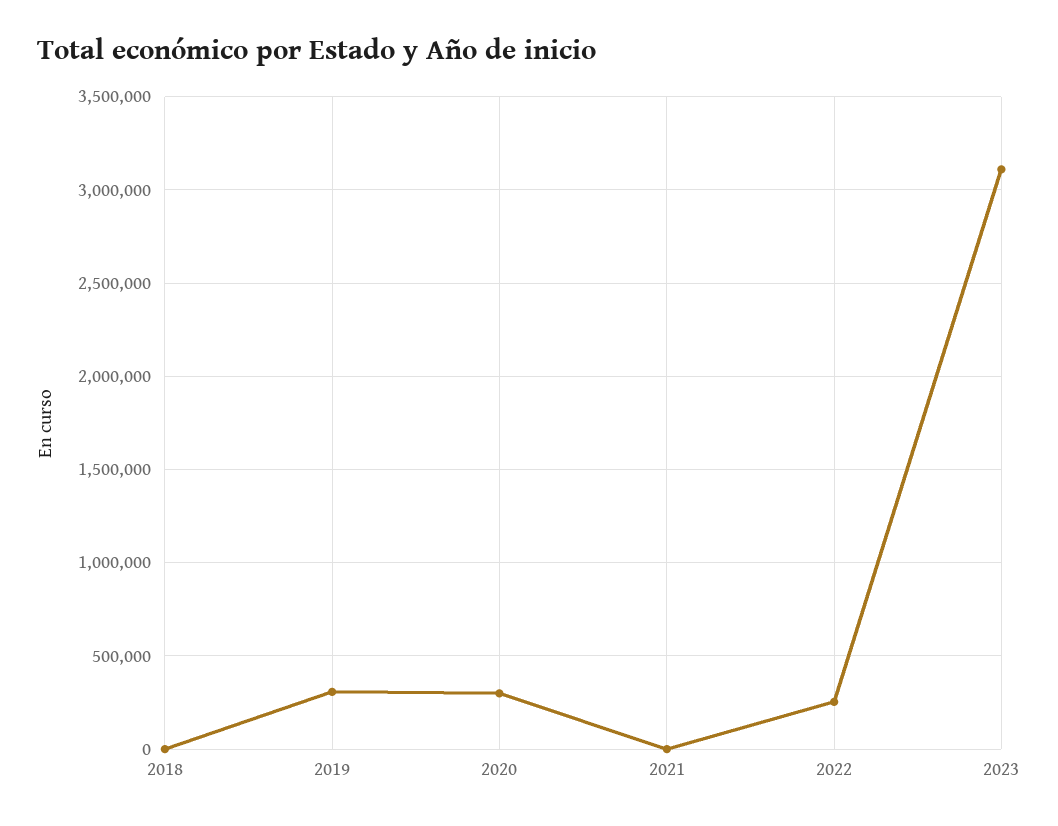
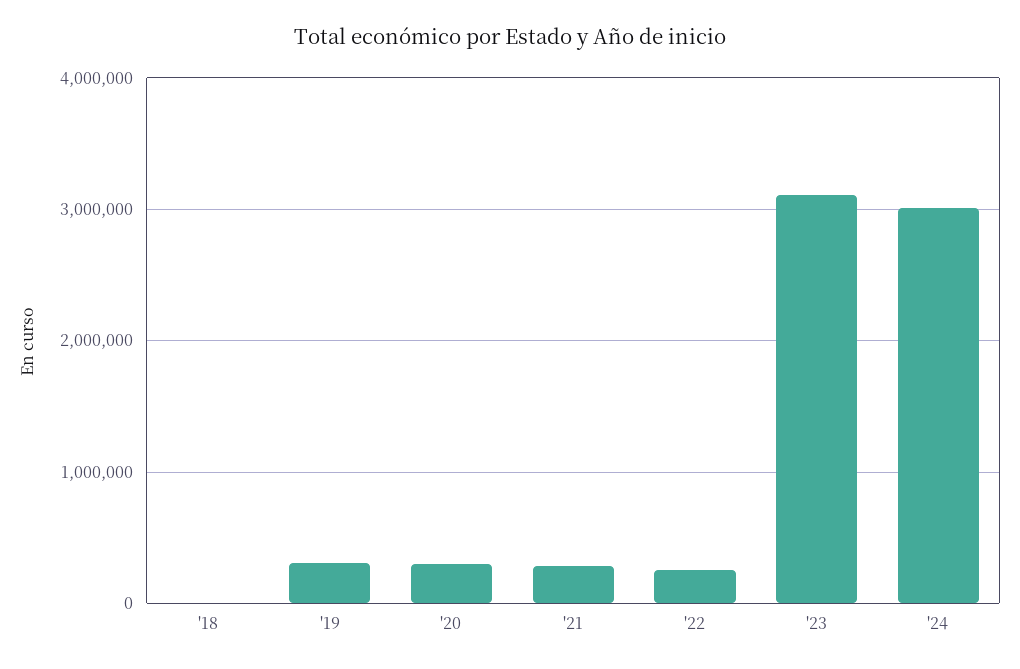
2021: 0 -> 300000
'24: none -> 3000000

